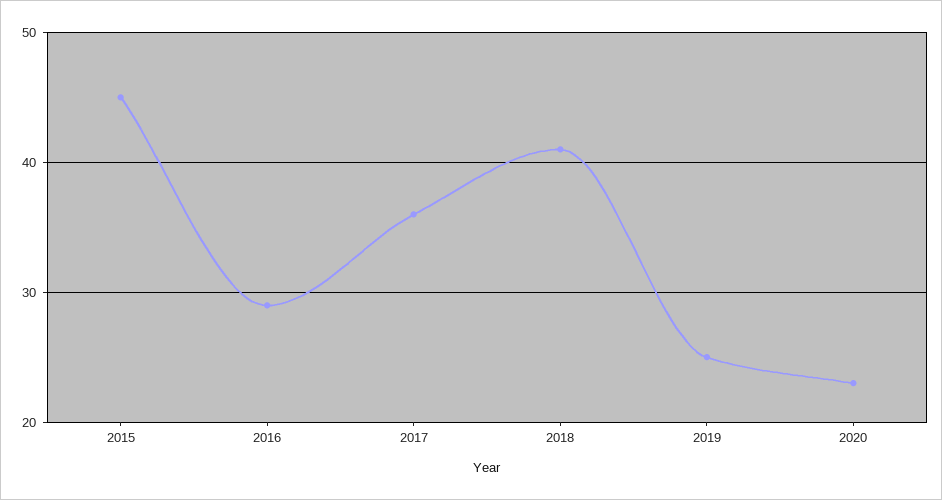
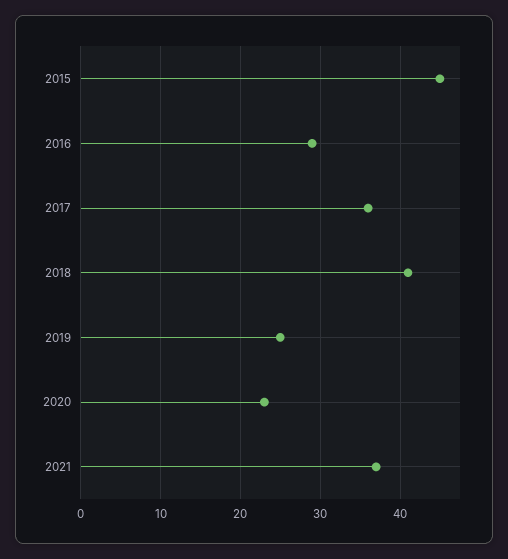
2021: none -> 37

